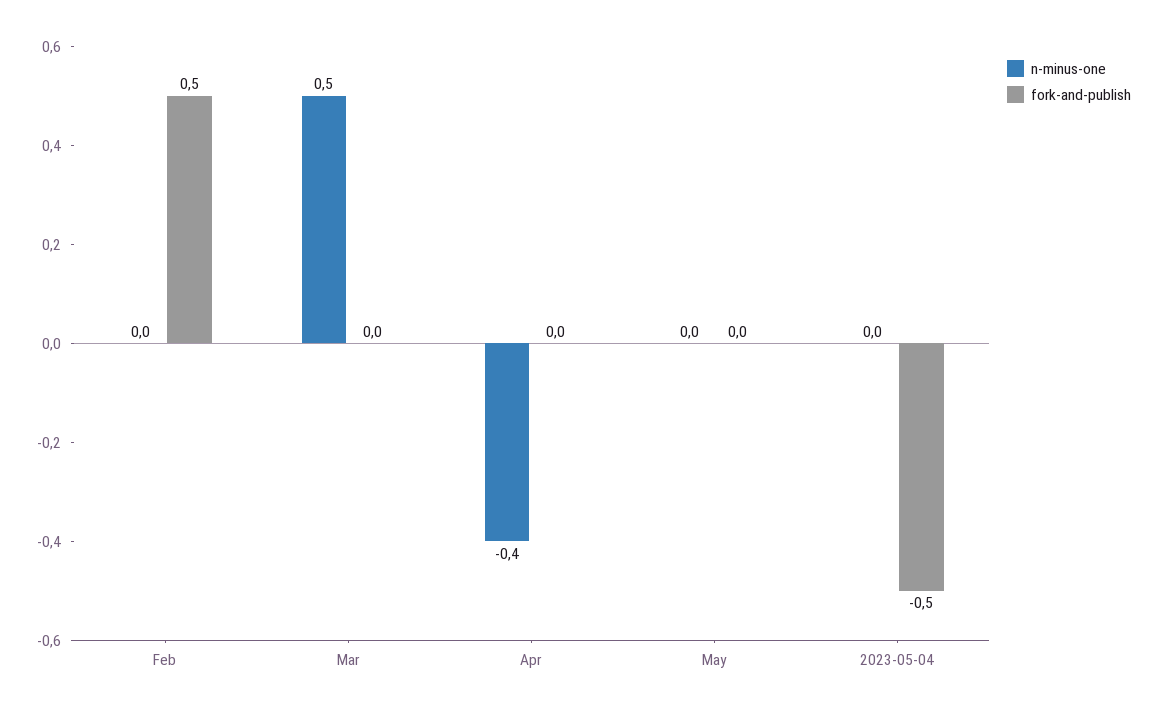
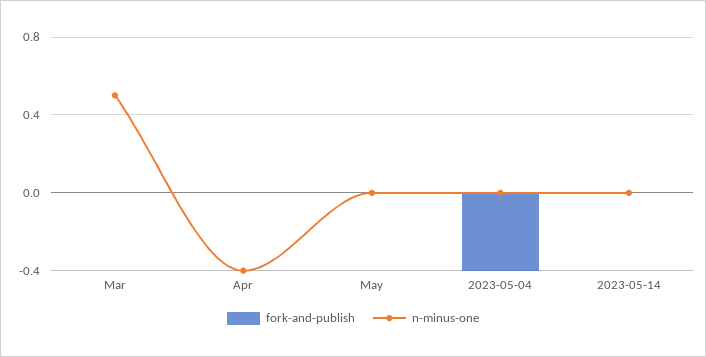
n-minus-one, Feb: 0 -> none
fork-and-publish, Feb: 0.5 -> none
fork-and-publish, 2023-05-04: -0.5 -> -0.4
fork-and-publish, 2023-05-14: none -> 0
n-minus-one, 2023-05-14: none -> 0

